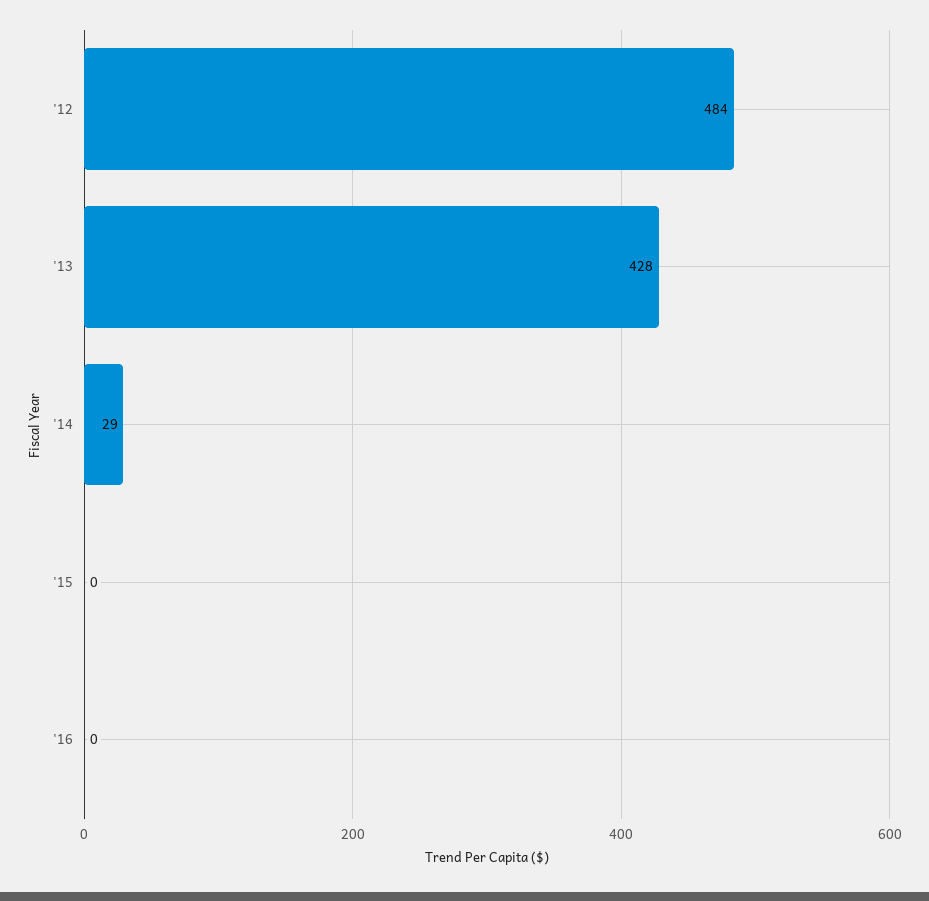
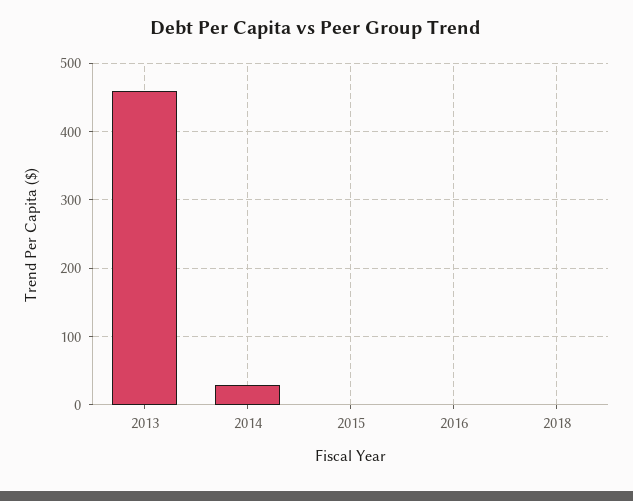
'12: 484 -> none
'13: 428 -> 460
2018: none -> 0

